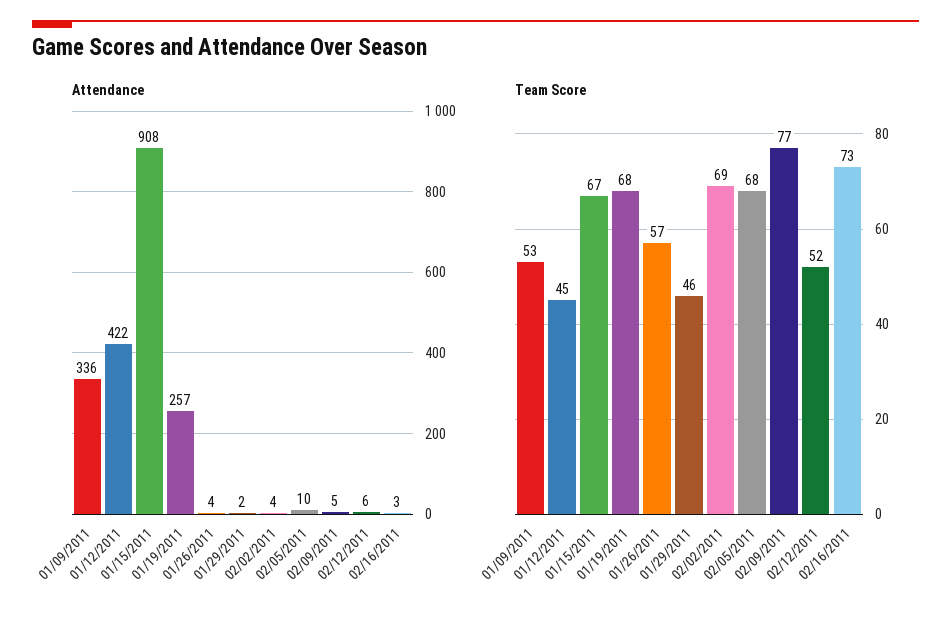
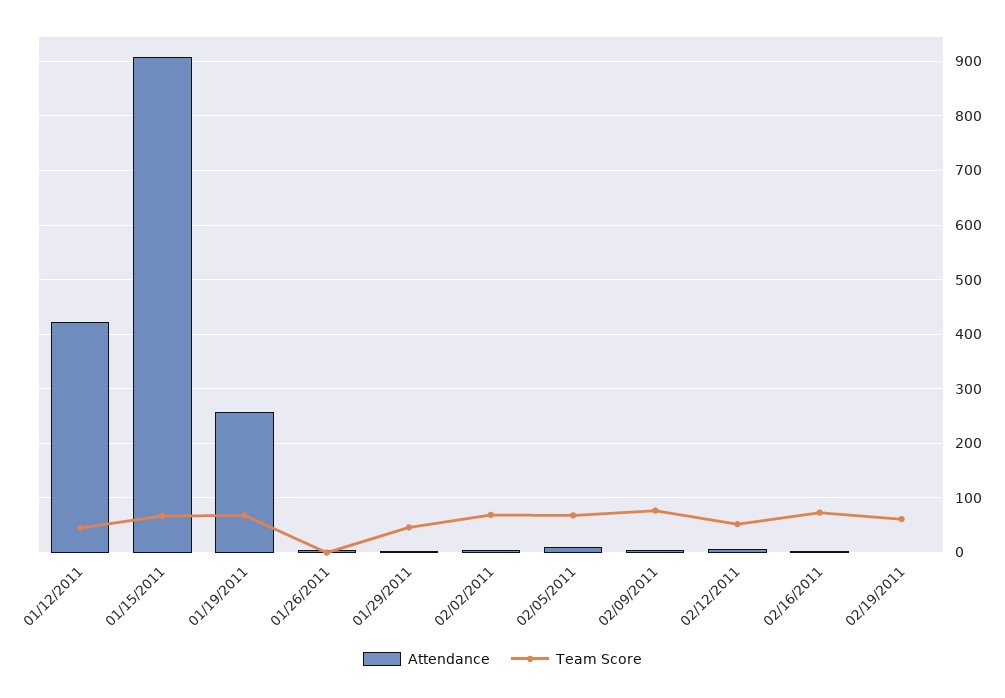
Attendance, 01/09/2011: 336 -> none
Team Score, 01/09/2011: 53 -> none
Team Score, 01/26/2011: 57 -> 0
Attendance, 02/19/2011: none -> 0
Team Score, 02/19/2011: none -> 60

